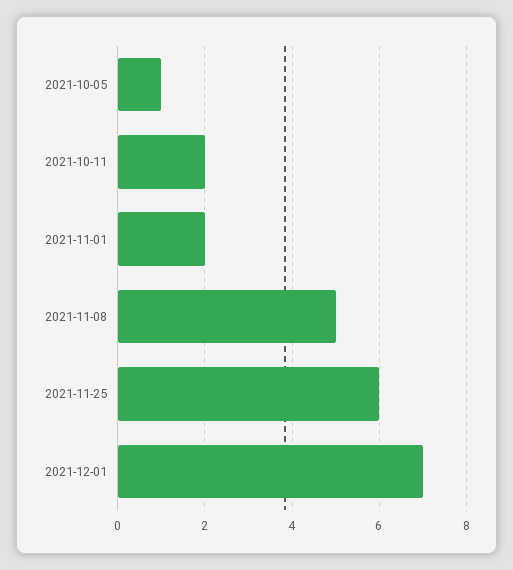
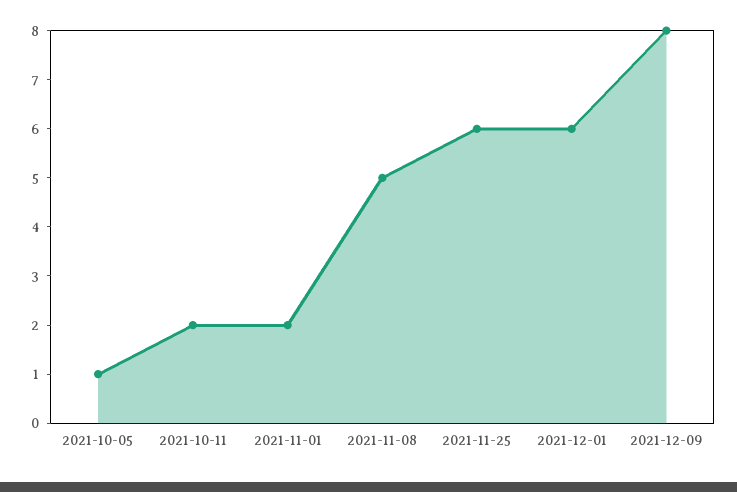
2021-12-01: 7 -> 6
2021-12-09: none -> 8

